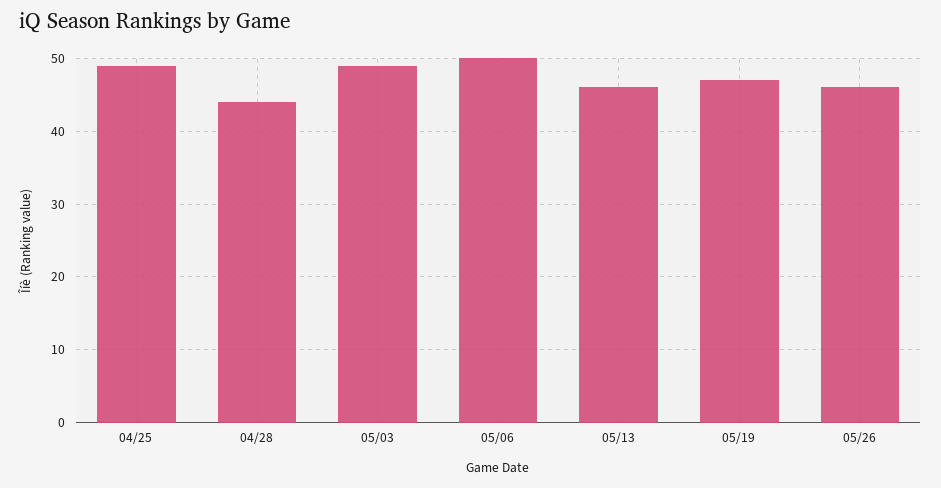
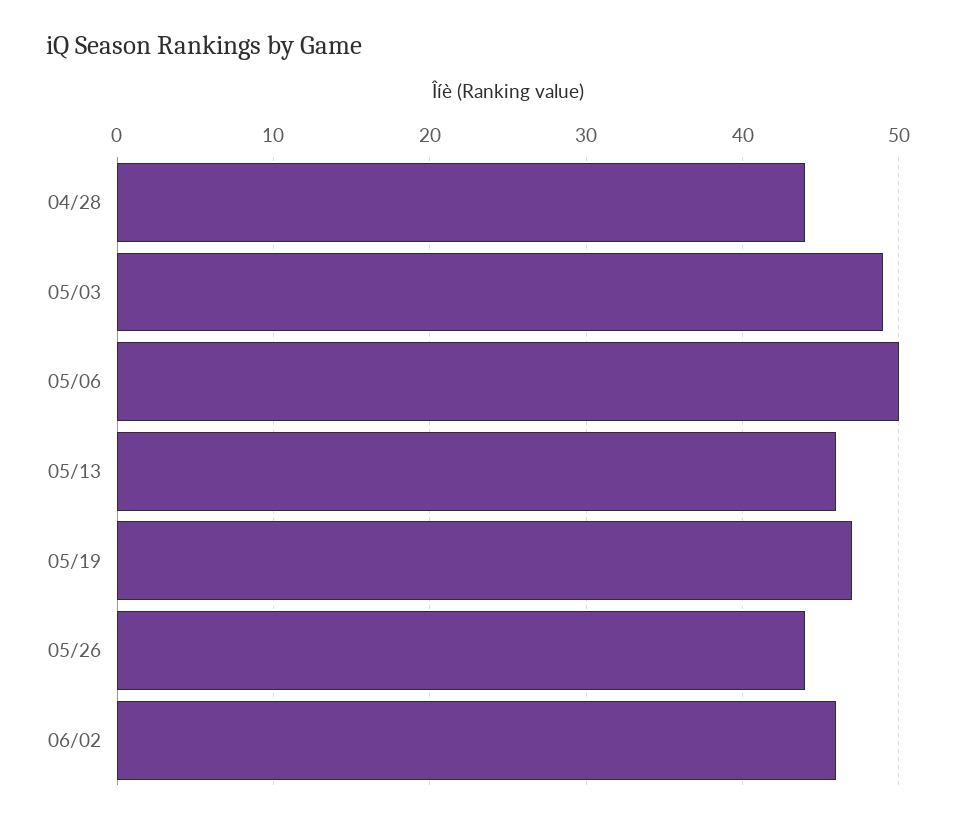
04/25: 49 -> none
05/26: 46 -> 44
06/02: none -> 46

